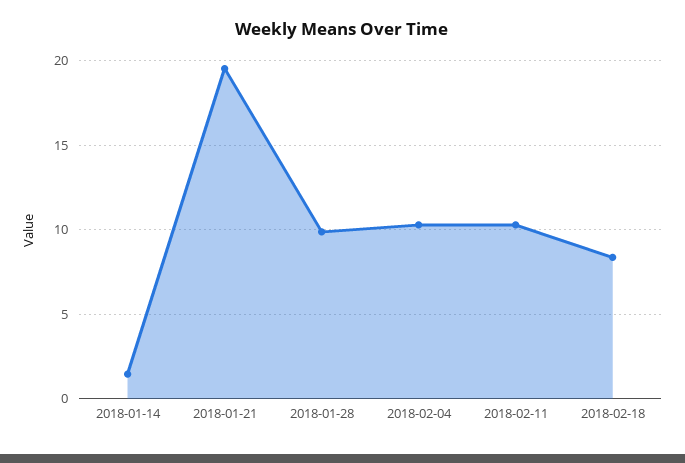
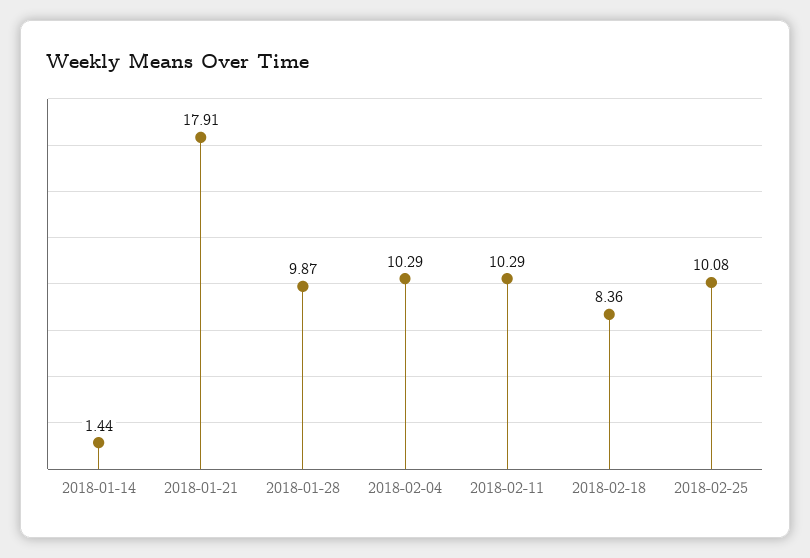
2018-01-21: 19.5 -> 17.91
2018-02-25: none -> 10.08

